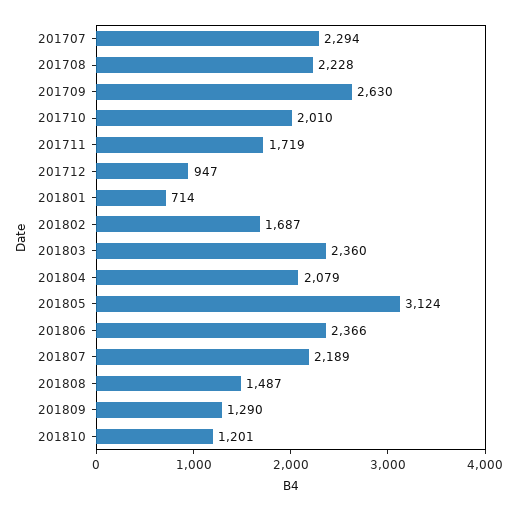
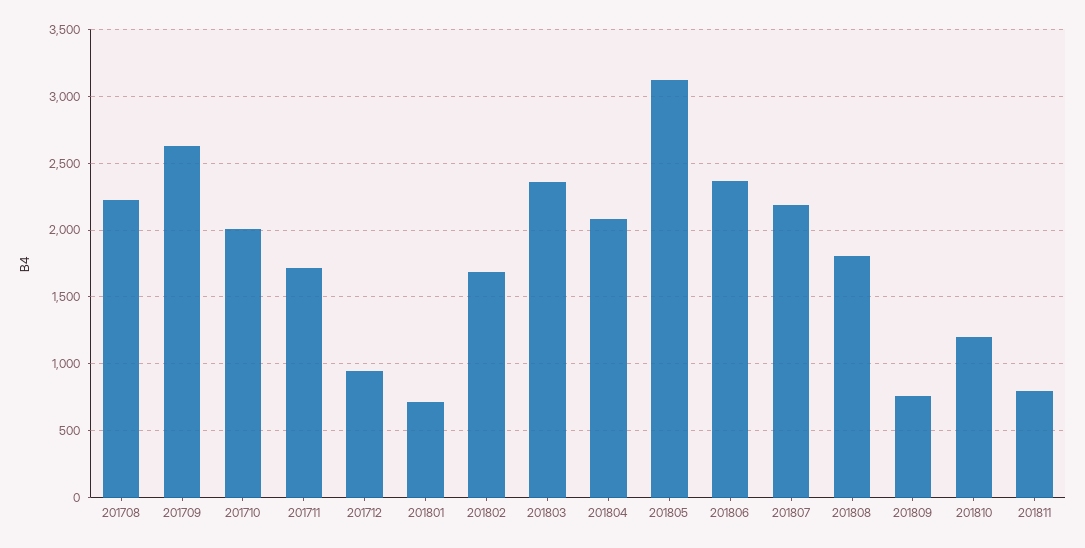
201707: 2294 -> none
201808: 1487 -> 1800
201809: 1290 -> 750
201811: none -> 800

